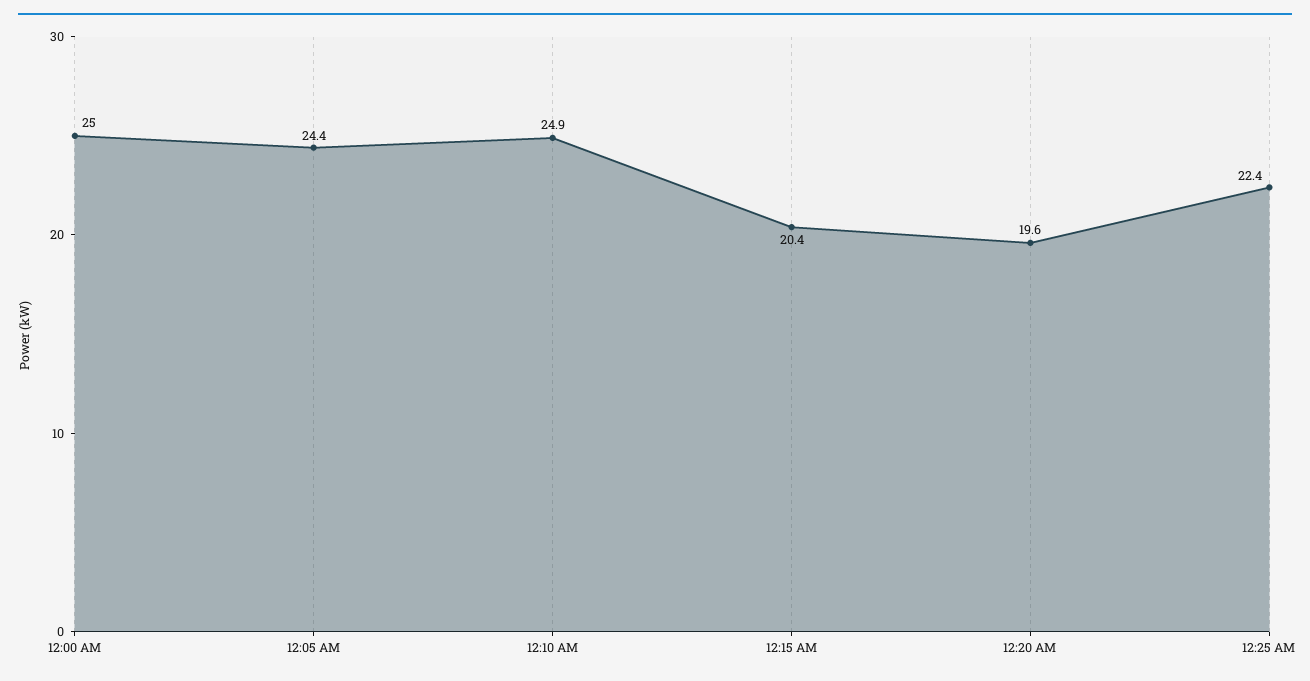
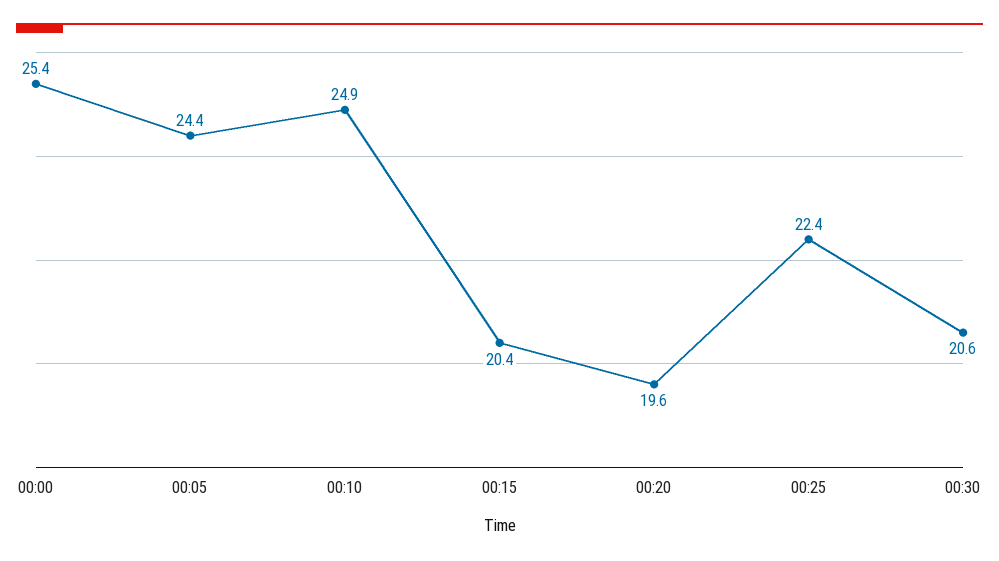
12:00 AM: 25 -> 25.4
00:30: none -> 20.6

